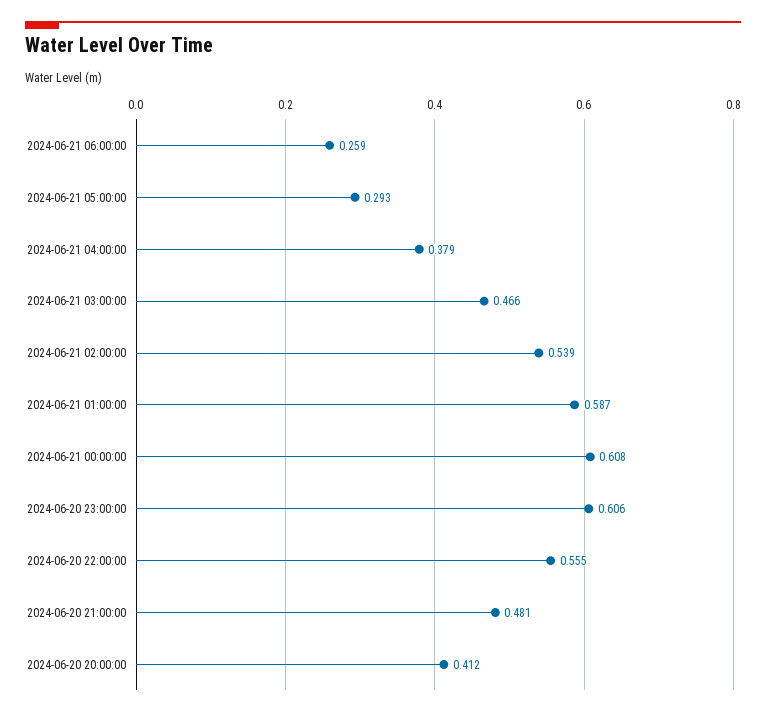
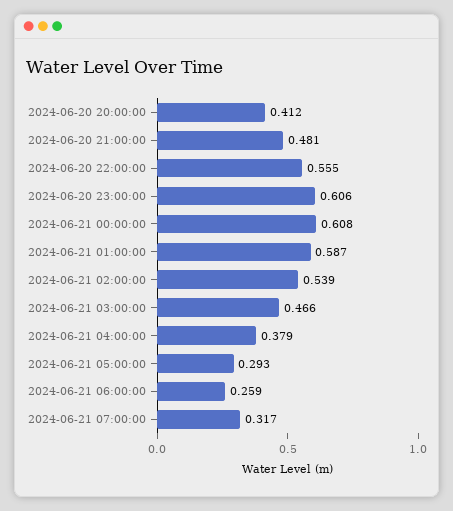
2024-06-21 07:00:00: none -> 0.317

